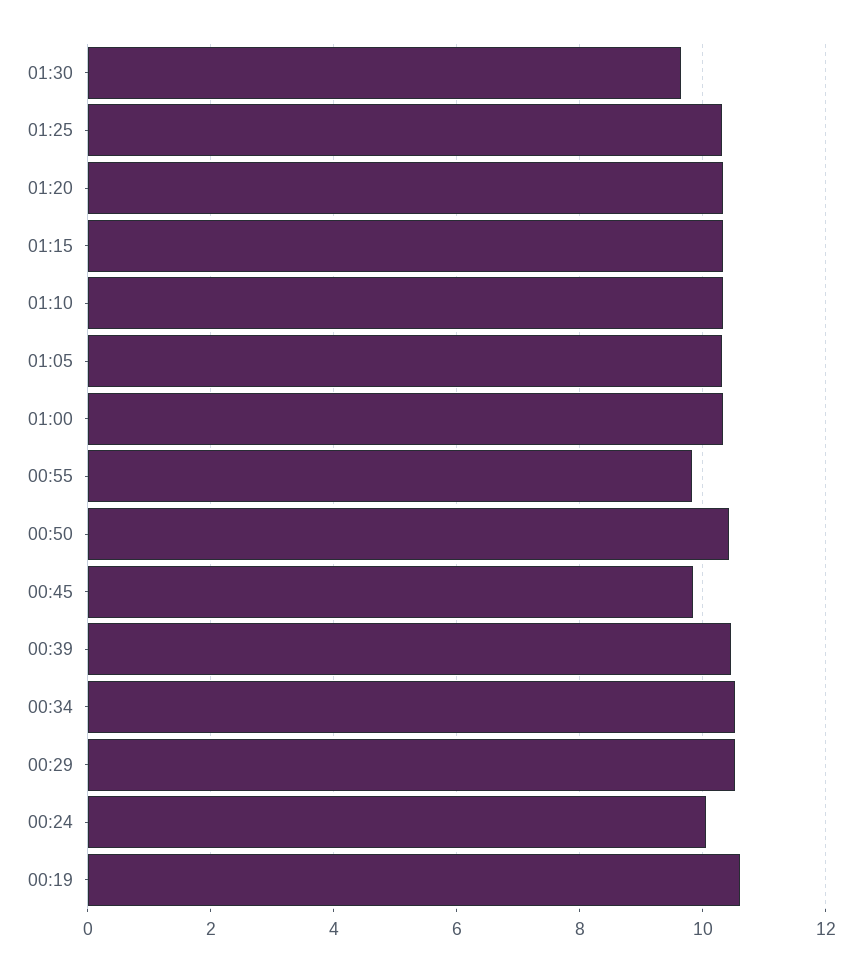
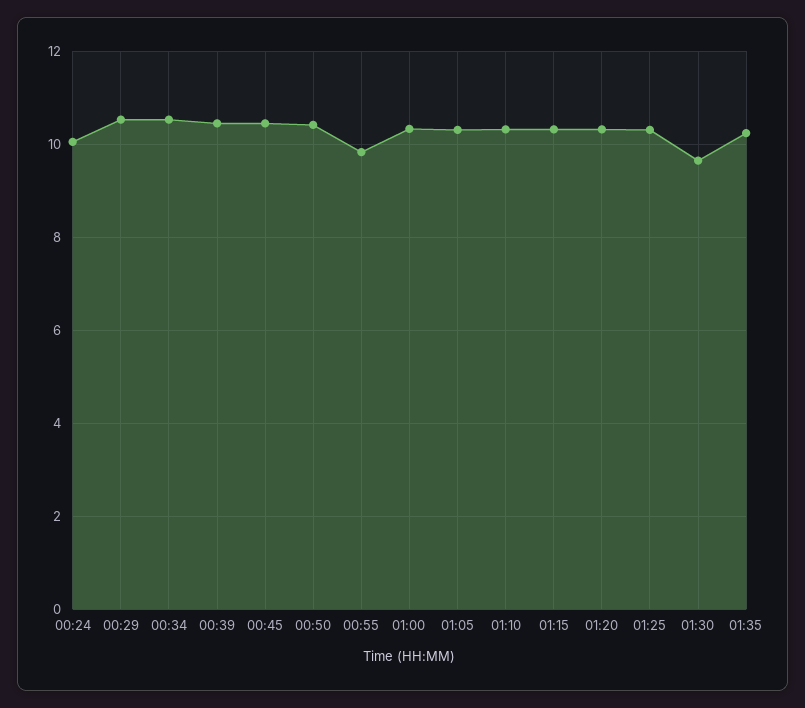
00:45: 9.8 -> 10.4
00:19: 10.6 -> none
01:35: none -> 10.2

